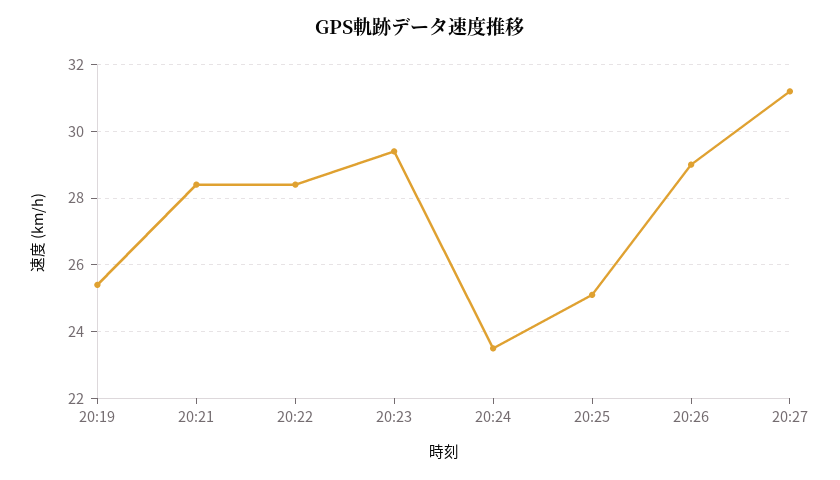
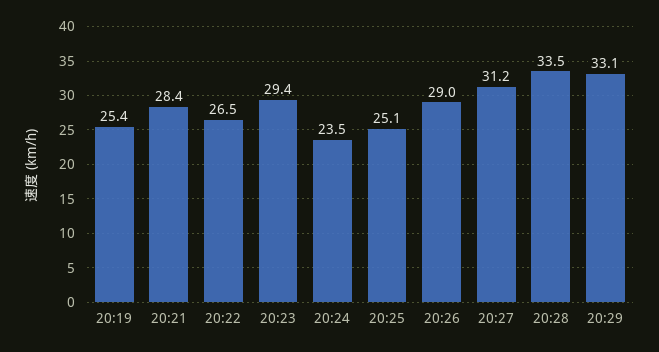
20:22: 28.5 -> 26.5
20:28: none -> 33.5
20:29: none -> 33.1

